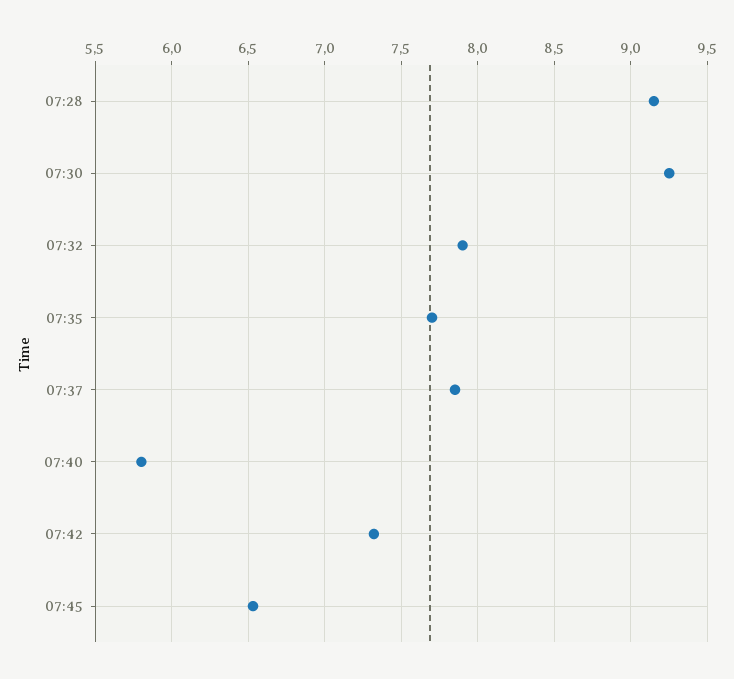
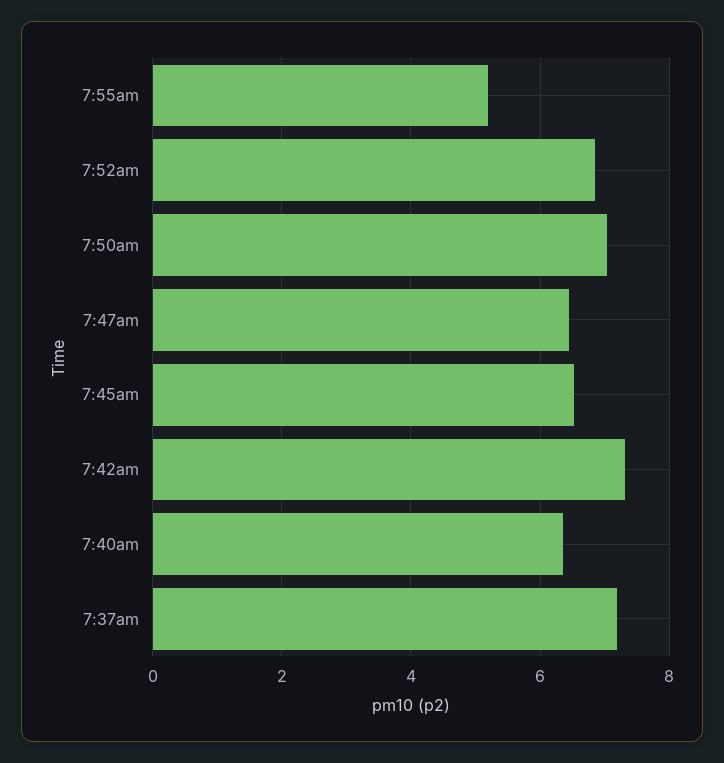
07:28: 9.15 -> none
07:30: 9.25 -> none
07:32: 7.9 -> none
07:35: 7.7 -> none
07:37: 7.85 -> 7.2
07:40: 5.8 -> 6.4
7:55am: none -> 5.2
7:52am: none -> 6.8
7:50am: none -> 7
7:47am: none -> 6.4

